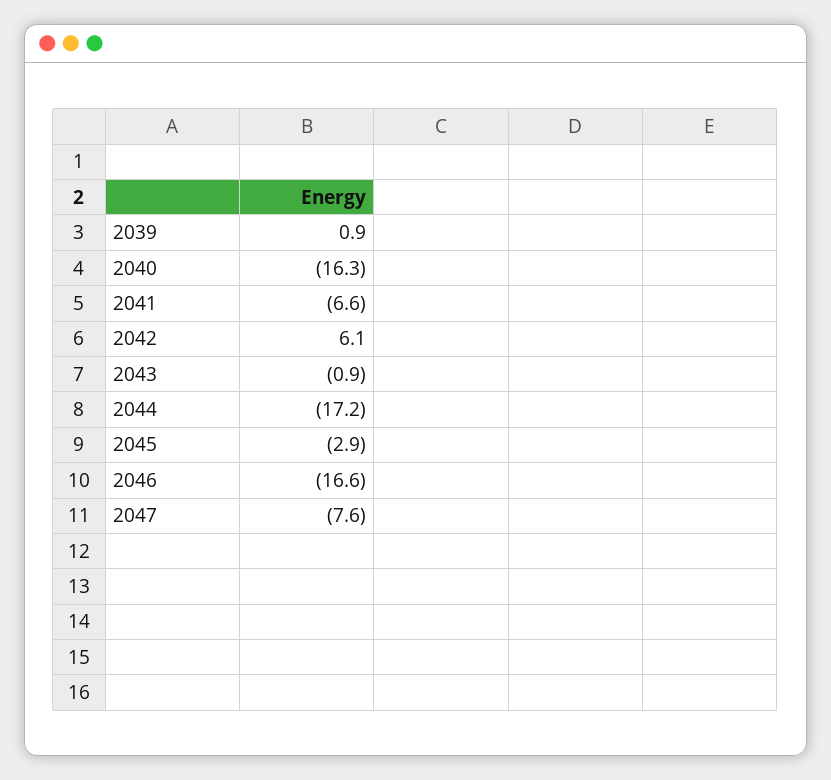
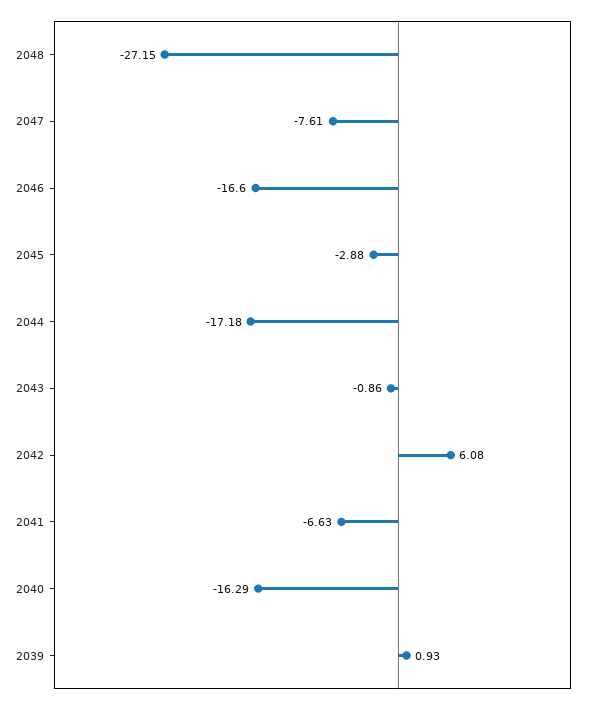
2048: none -> -27.15

